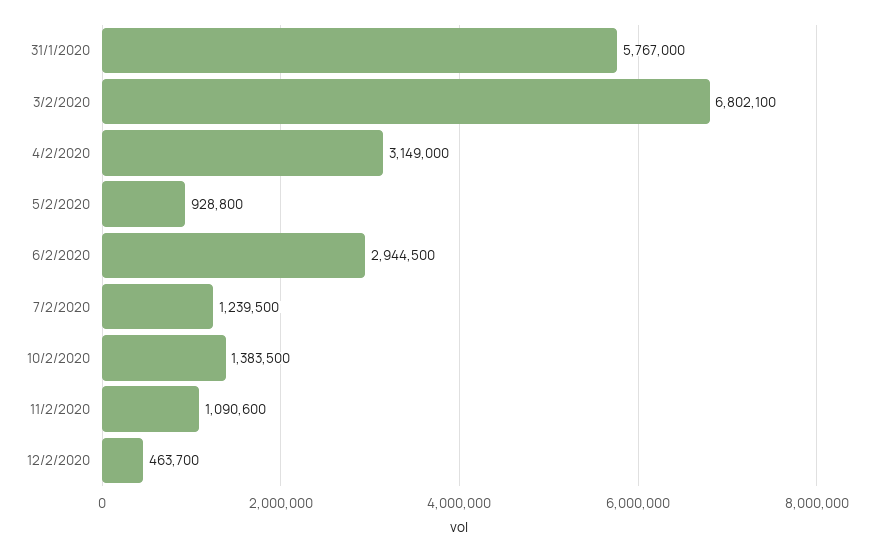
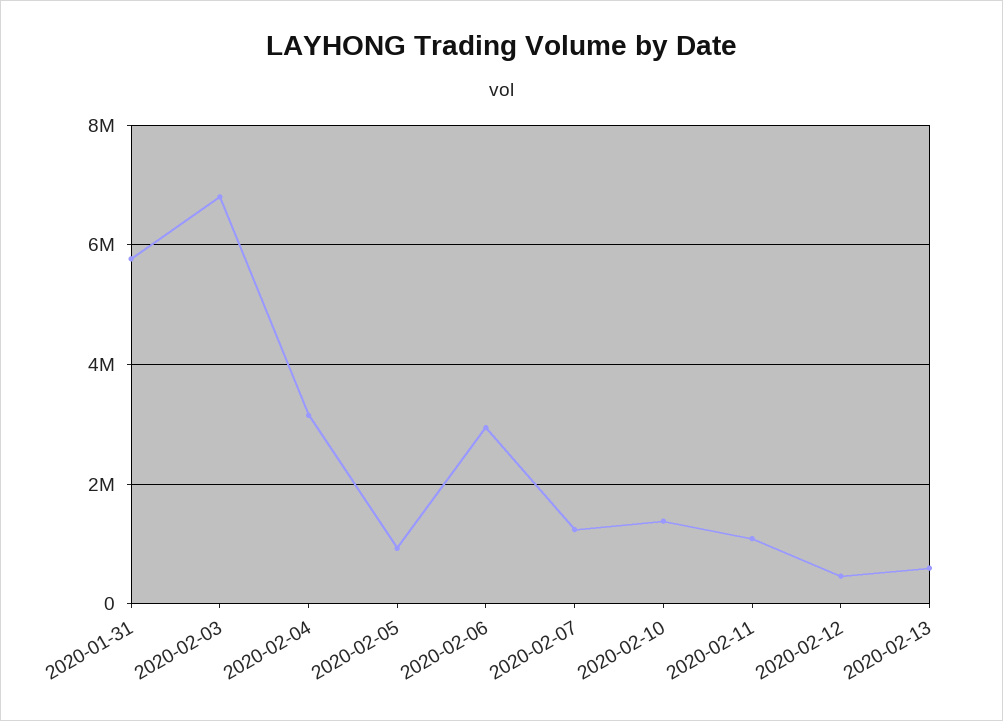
2020-02-13: none -> 600000

